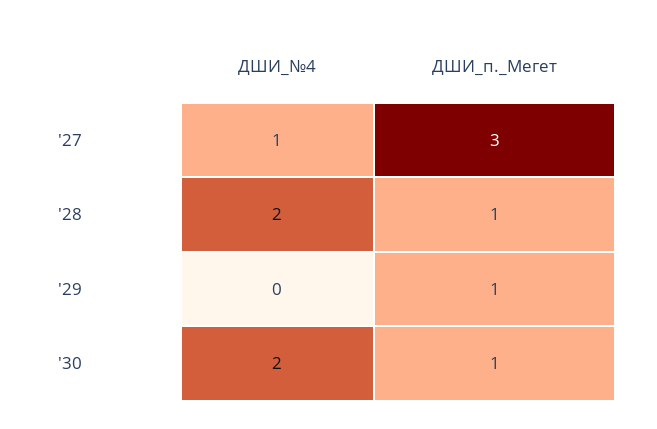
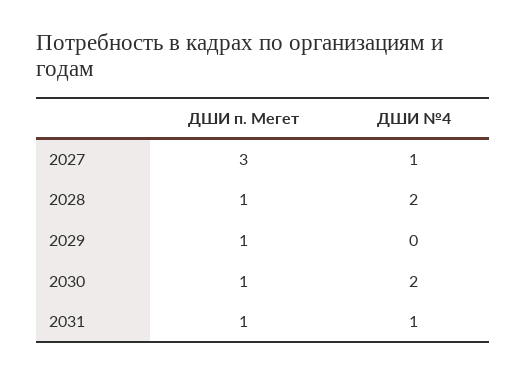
ДШИ_п._Мегет, 2031: none -> 1
ДШИ_№4, 2031: none -> 1

